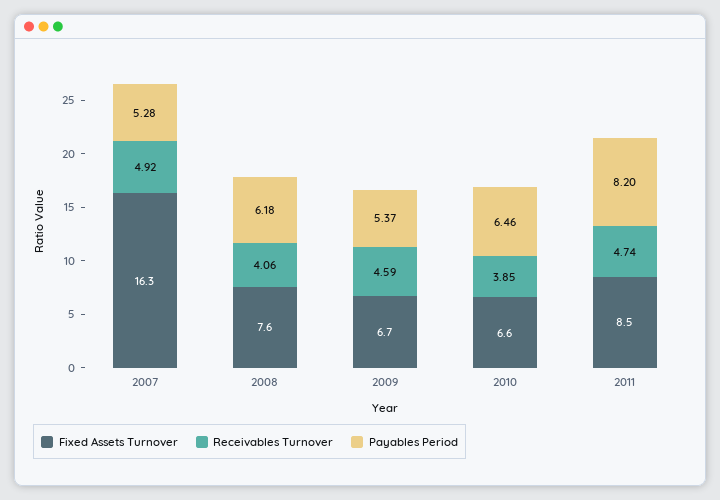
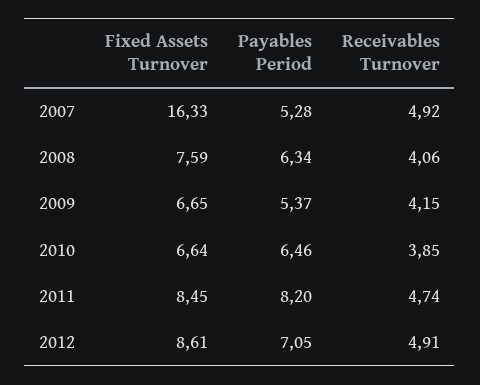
Payables Period, 2008: 6.18 -> 6.34
Receivables Turnover, 2009: 4.59 -> 4.15
Fixed Assets Turnover, 2012: none -> 8.61
Payables Period, 2012: none -> 7.05
Receivables Turnover, 2012: none -> 4.91

